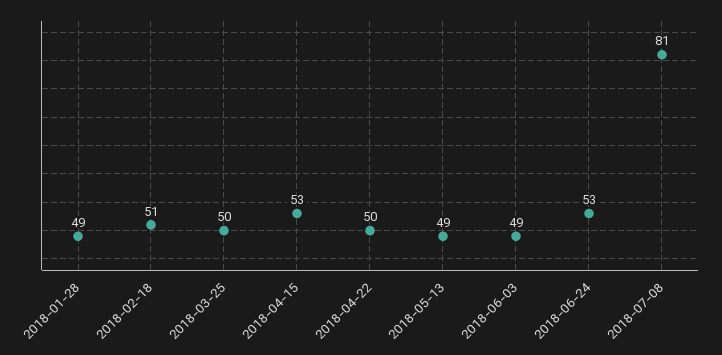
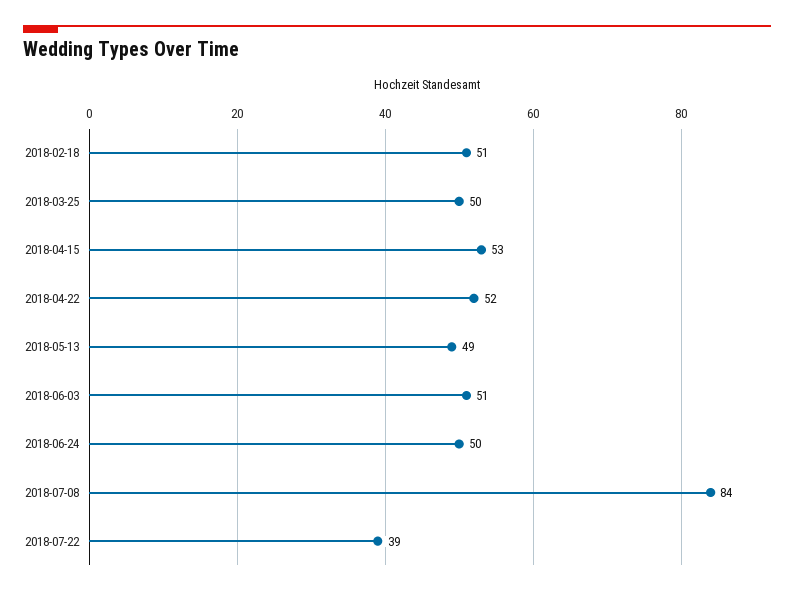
2018-01-28: 49 -> none
2018-04-22: 50 -> 52
2018-06-03: 49 -> 51
2018-06-24: 53 -> 50
2018-07-08: 81 -> 84
2018-07-22: none -> 39

